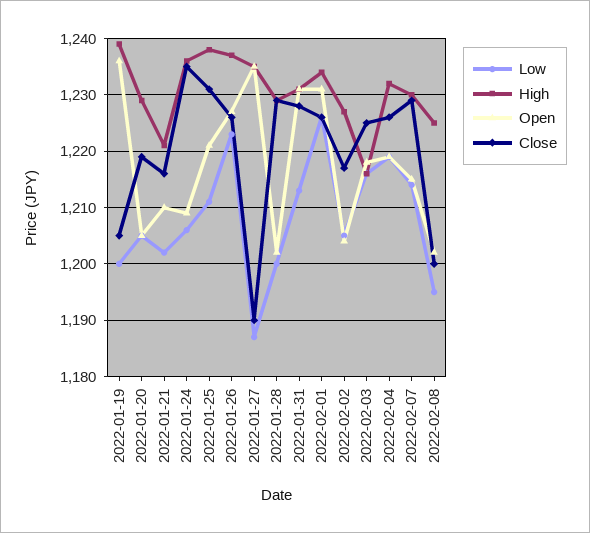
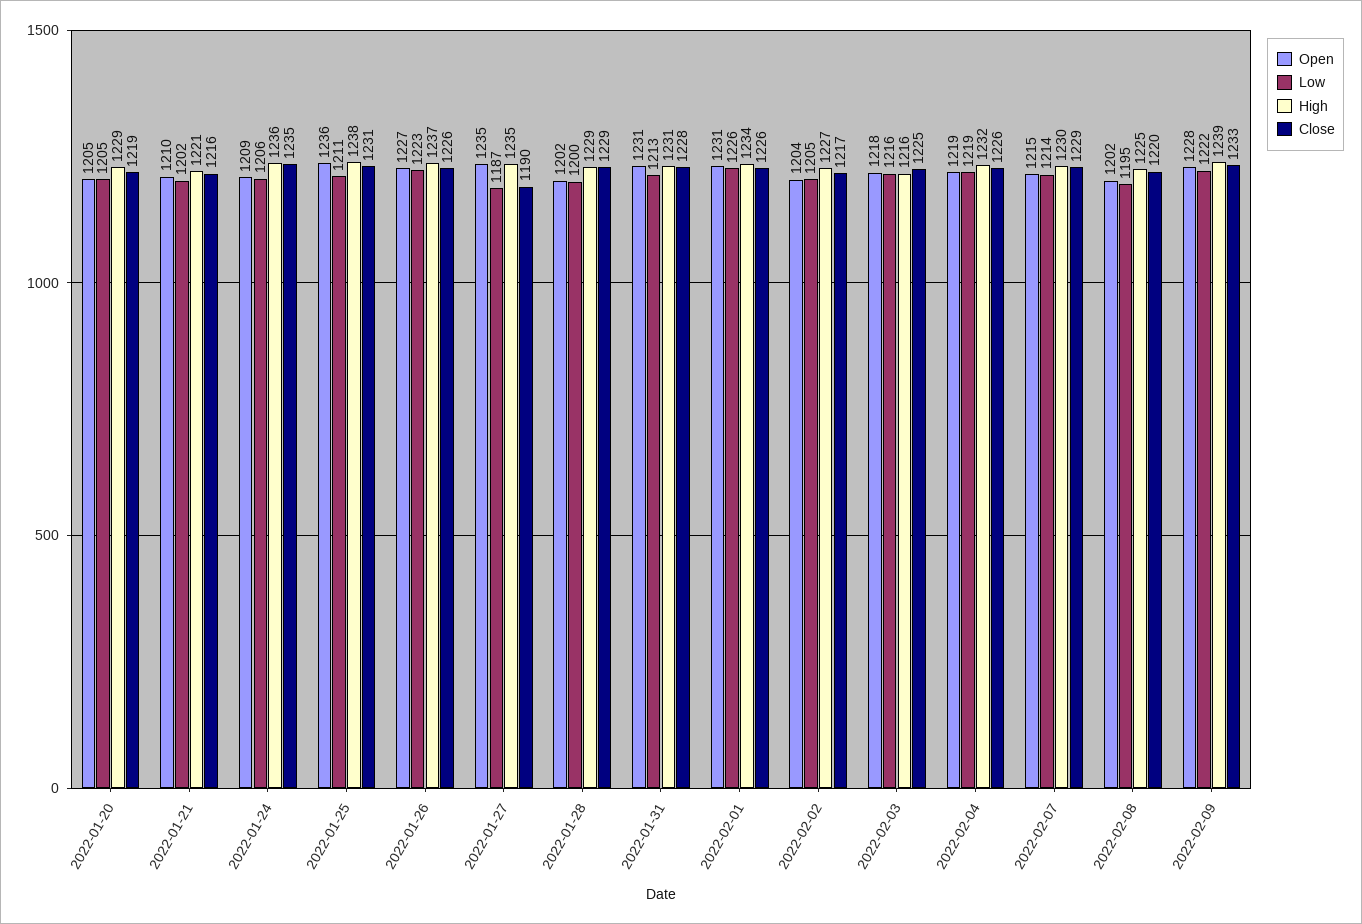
Low, 2022-01-19: 1200 -> none
High, 2022-01-19: 1240 -> none
Open, 2022-01-19: 1235 -> none
Close, 2022-01-19: 1205 -> none
Open, 2022-01-25: 1220 -> 1236
Close, 2022-02-08: 1200 -> 1220
Open, 2022-02-09: none -> 1228
Low, 2022-02-09: none -> 1222
High, 2022-02-09: none -> 1239
Close, 2022-02-09: none -> 1233

